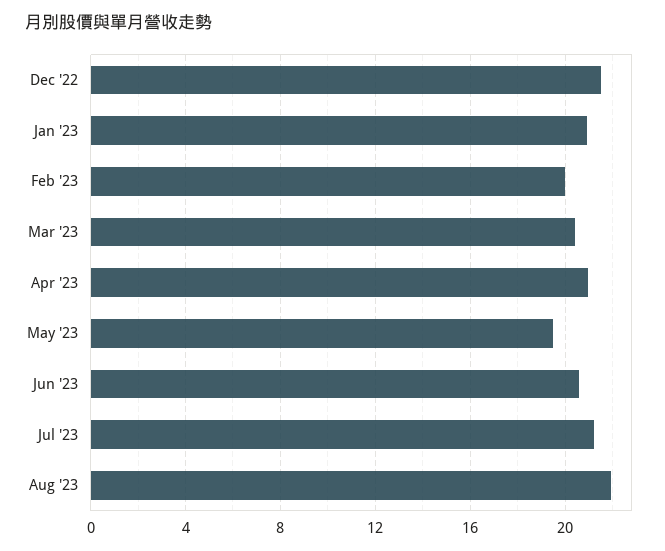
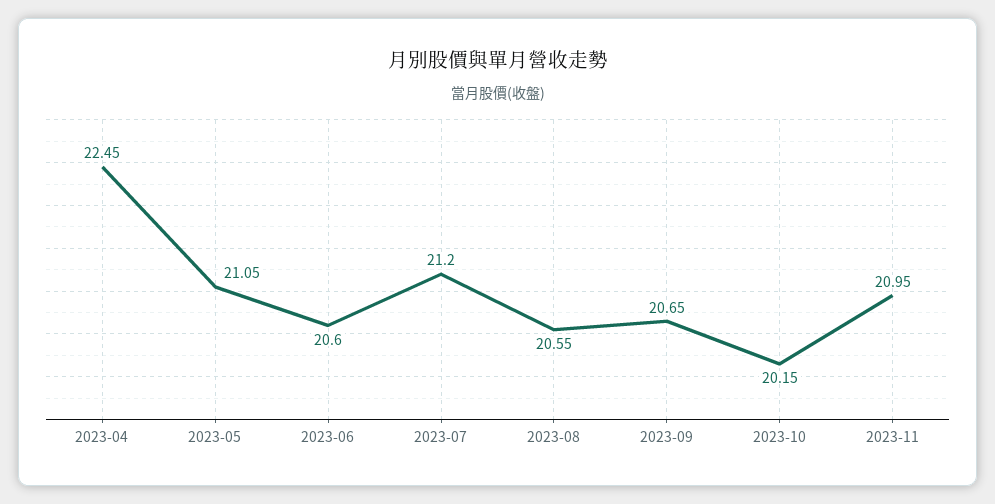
Dec '22: 21.5 -> none
Jan '23: 21 -> none
Feb '23: 20 -> none
Mar '23: 20.5 -> none
Apr '23: 21 -> 22.45
May '23: 19.5 -> 21.05
Aug '23: 22 -> 20.55
2023-09: none -> 20.65
2023-10: none -> 20.15
2023-11: none -> 20.95

